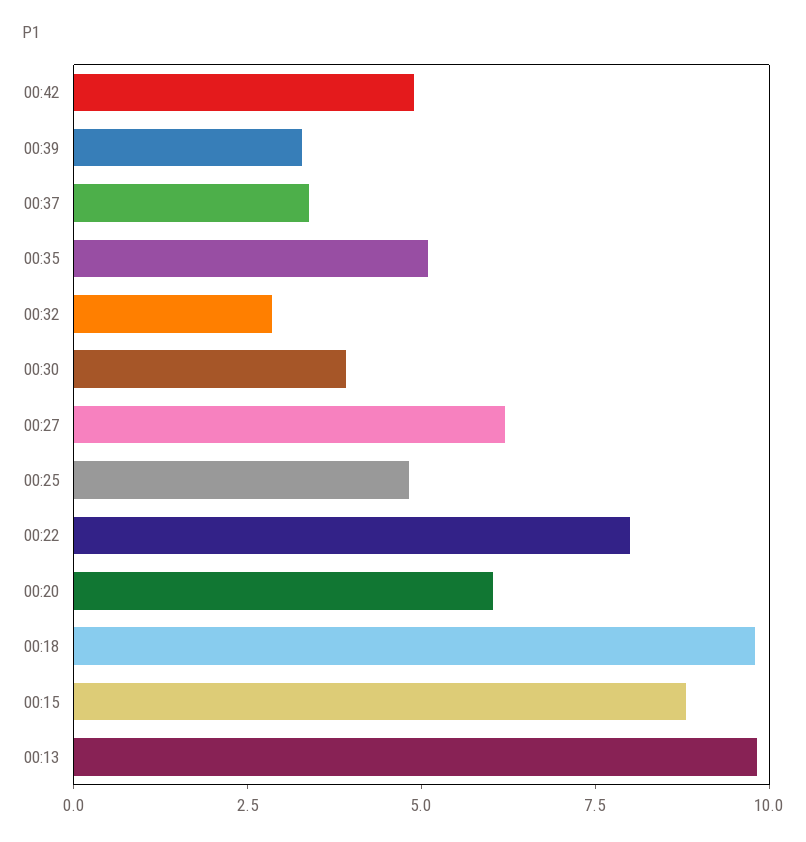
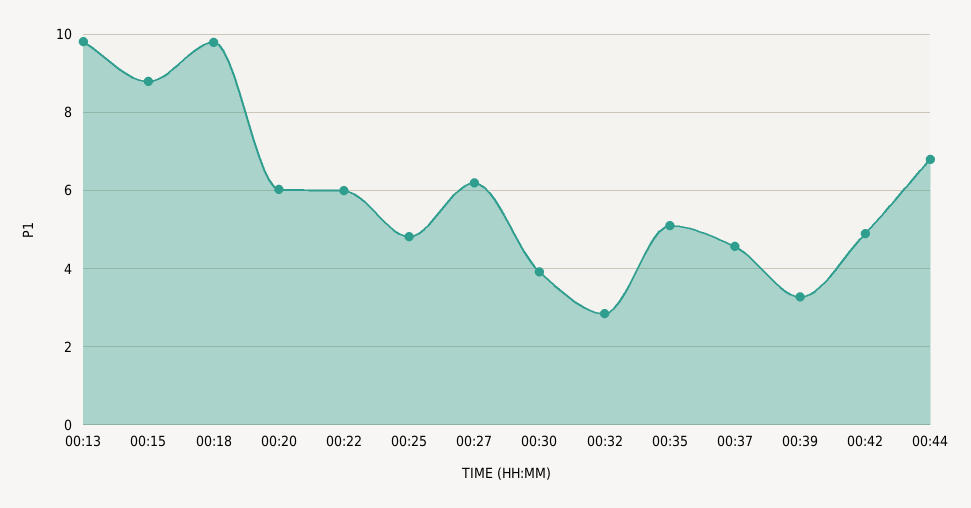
00:37: 3.5 -> 4.6
00:22: 8 -> 6
00:44: none -> 6.8

